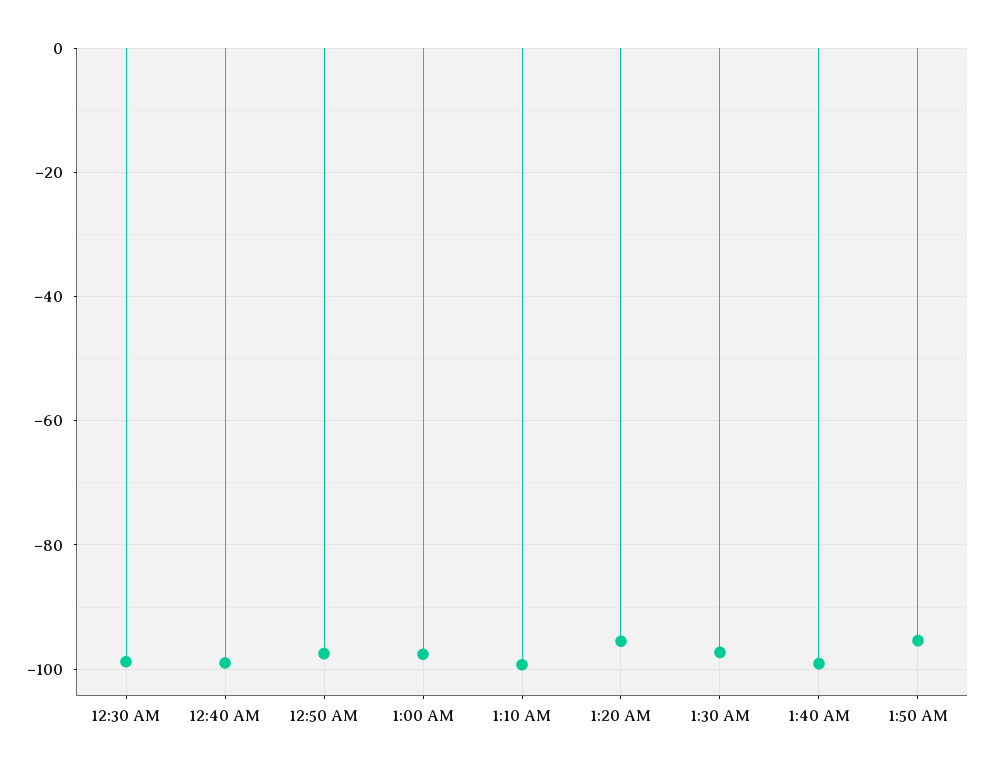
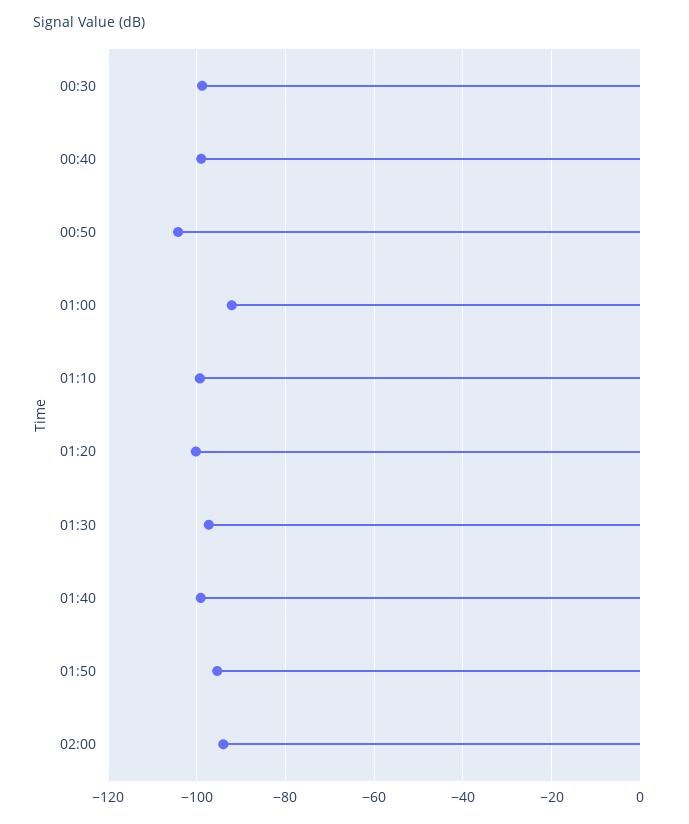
12:50 AM: -98 -> -104
1:00 AM: -98 -> -92
1:20 AM: -96 -> -100
02:00: none -> -94

